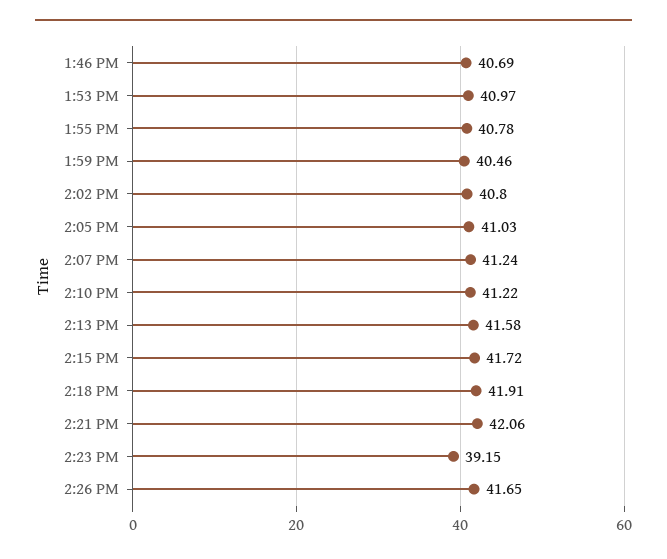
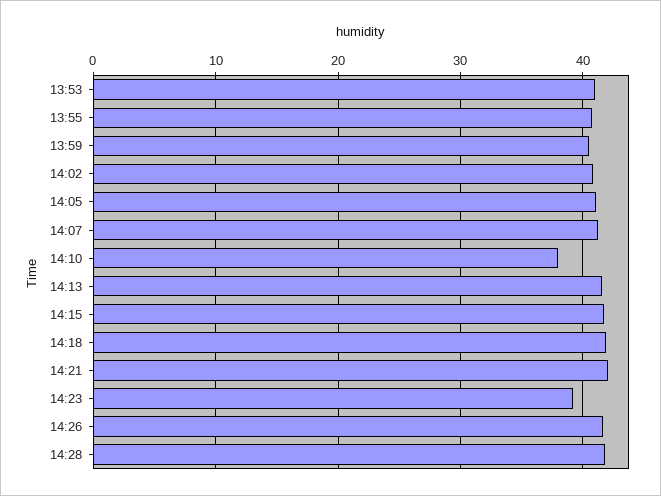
1:46 PM: 40.69 -> none
2:10 PM: 41.22 -> 38
14:28: none -> 42

